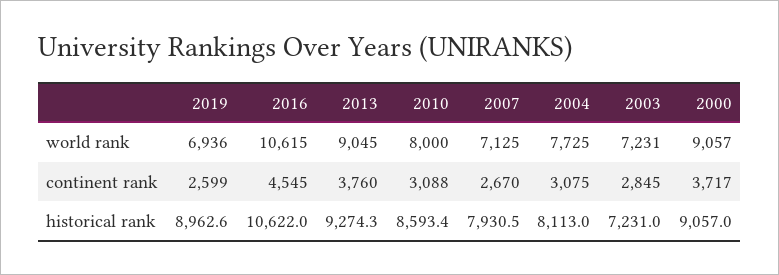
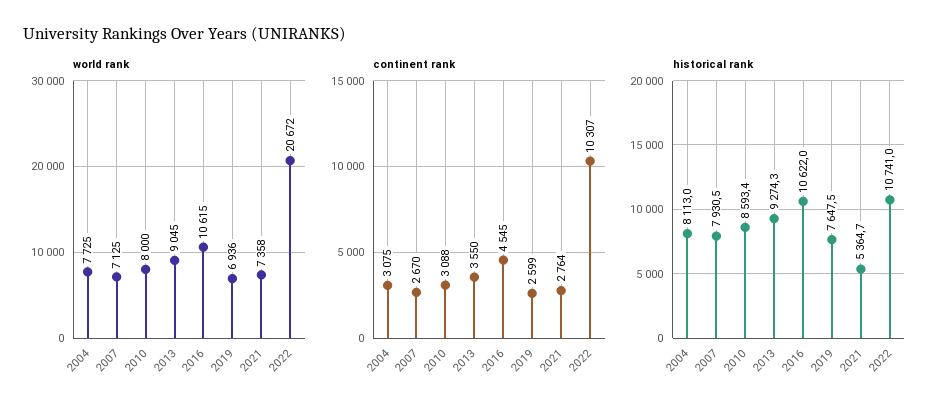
world rank, 2003: 7231 -> none
world rank, 2000: 9057 -> none
continent rank, 2013: 3760 -> 3550
continent rank, 2003: 2845 -> none
continent rank, 2000: 3717 -> none
historical rank, 2019: 8962.6 -> 7647.5
historical rank, 2003: 7231 -> none
historical rank, 2000: 9057 -> none
world rank, 2021: none -> 7358
world rank, 2022: none -> 20672
continent rank, 2021: none -> 2764
continent rank, 2022: none -> 10307
historical rank, 2021: none -> 5364.7
historical rank, 2022: none -> 10741

